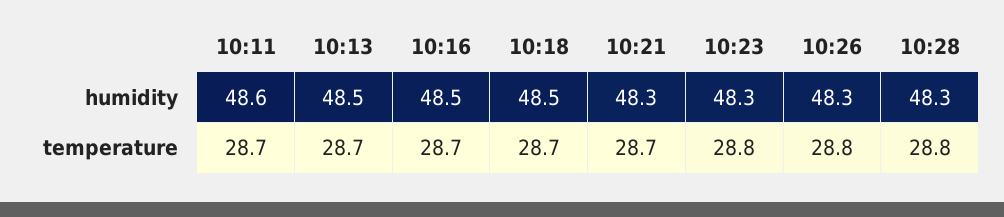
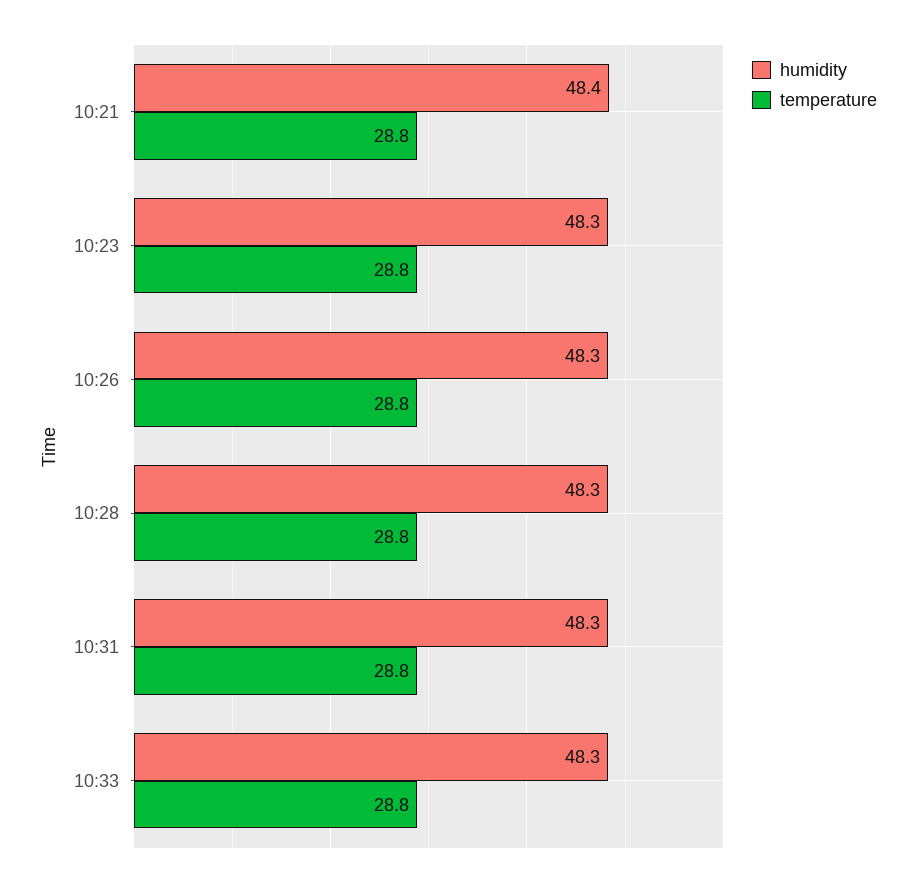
humidity, 10:11: 48.6 -> none
humidity, 10:13: 48.5 -> none
humidity, 10:16: 48.5 -> none
humidity, 10:18: 48.5 -> none
humidity, 10:21: 48.3 -> 48.4
temperature, 10:11: 28.7 -> none
temperature, 10:13: 28.7 -> none
temperature, 10:16: 28.7 -> none
temperature, 10:18: 28.7 -> none
temperature, 10:21: 28.7 -> 28.8
humidity, 10:31: none -> 48.3
temperature, 10:31: none -> 28.8
humidity, 10:33: none -> 48.3
temperature, 10:33: none -> 28.8

